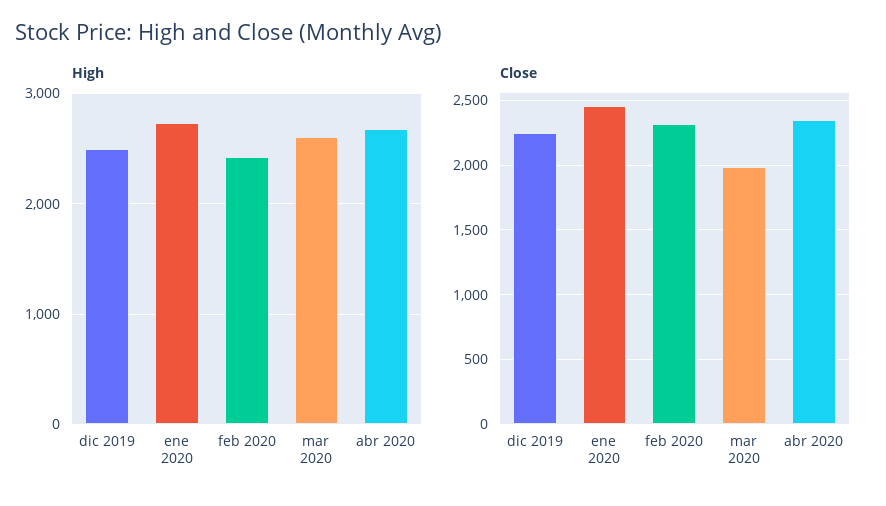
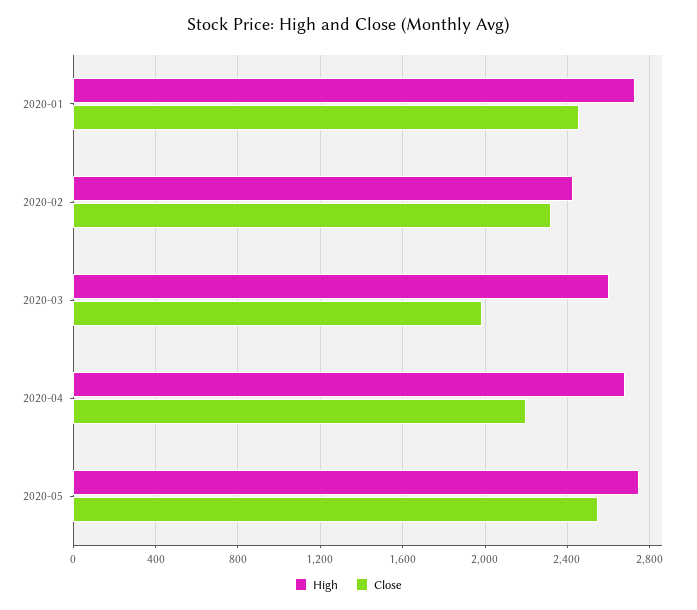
High, dic 2019: 2500 -> none
Close, dic 2019: 2250 -> none
Close, abr 2020: 2350 -> 2200
High, 2020-05: none -> 2750
Close, 2020-05: none -> 2550

